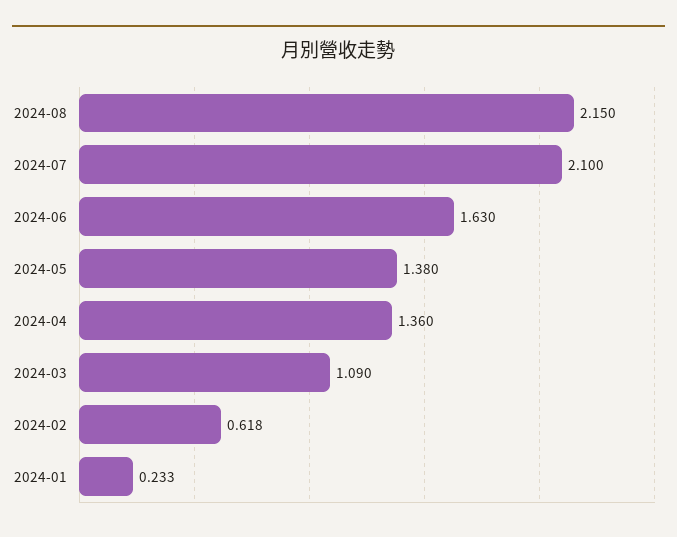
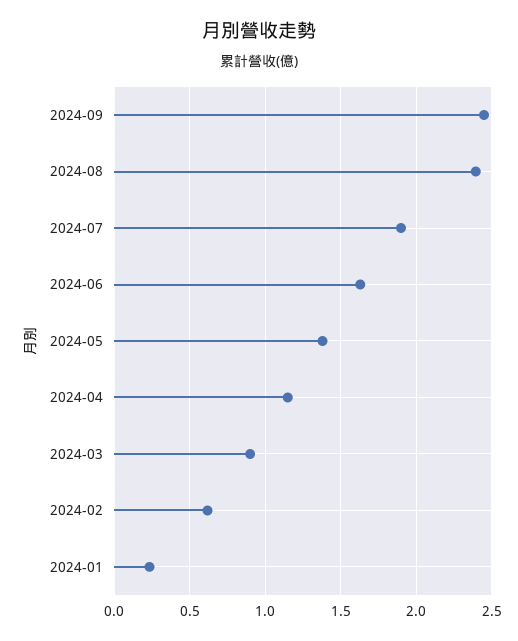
2024-08: 2.15 -> 2.4
2024-07: 2.1 -> 1.9
2024-04: 1.36 -> 1.15
2024-03: 1.09 -> 0.9
2024-09: none -> 2.45

